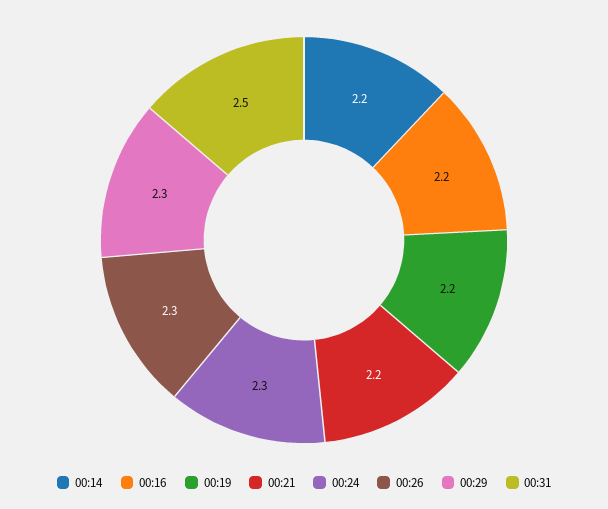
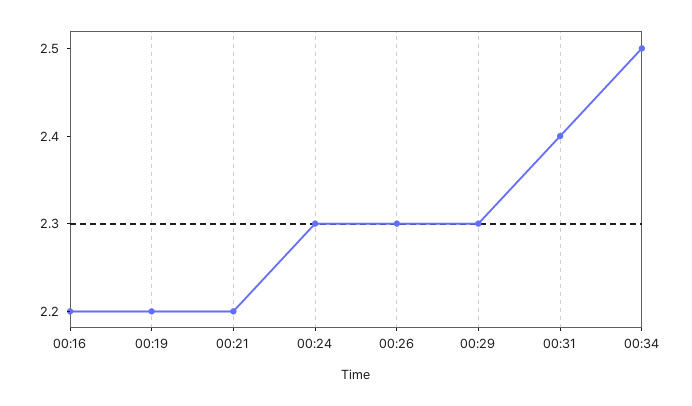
00:14: 2.2 -> none
00:31: 2.5 -> 2.4
00:34: none -> 2.5

